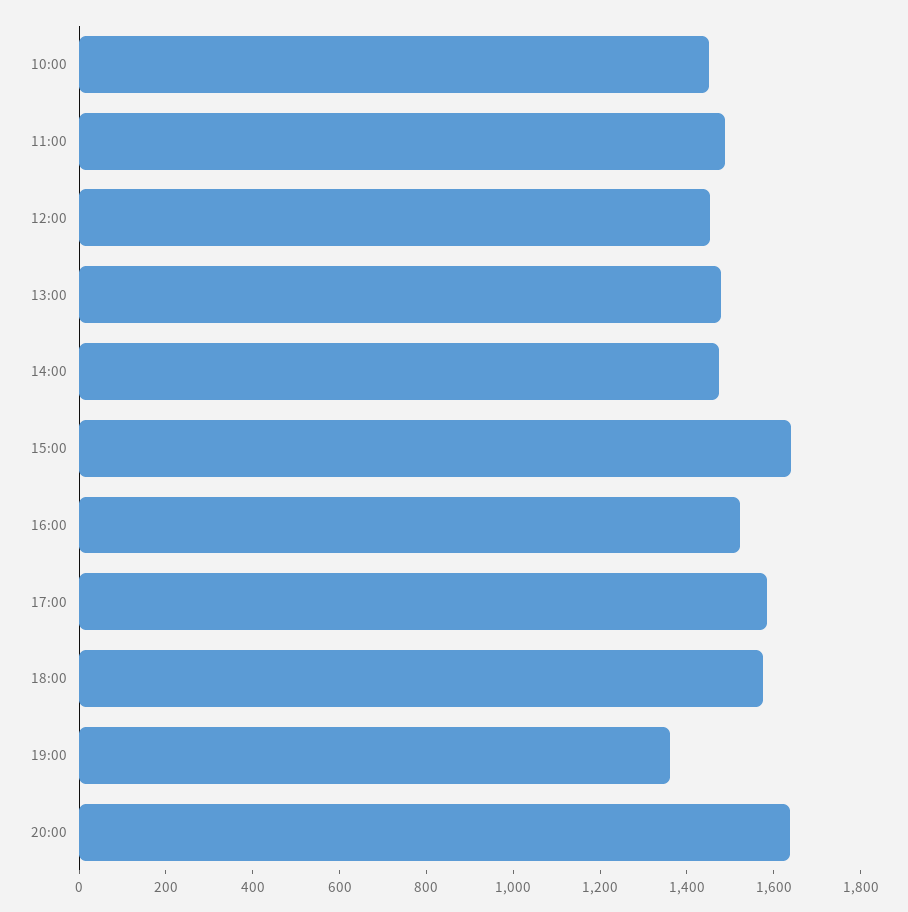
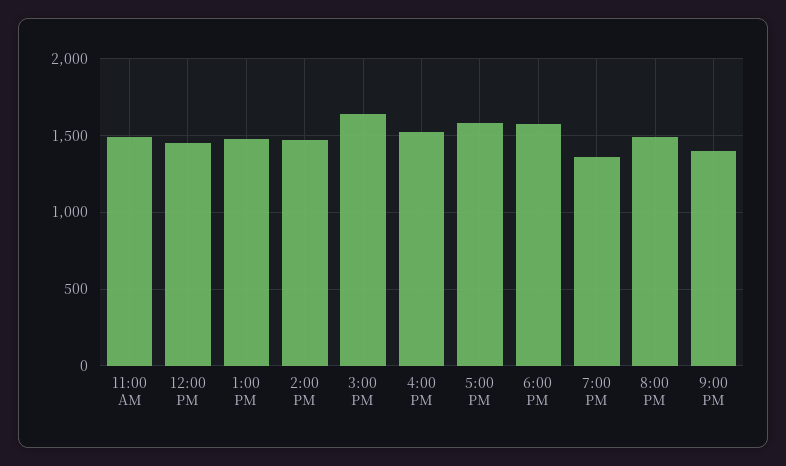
10:00: 1450 -> none
20:00: 1650 -> 1500
9:00 PM: none -> 1400

